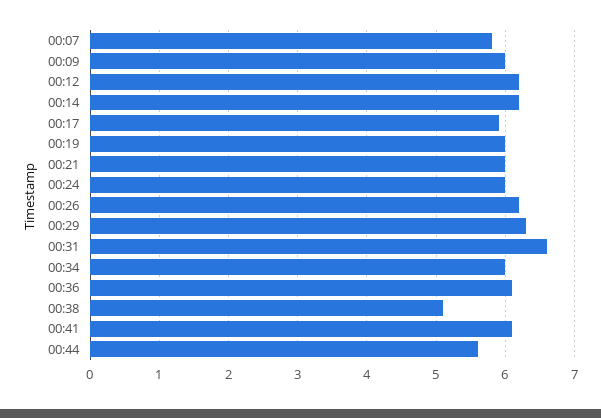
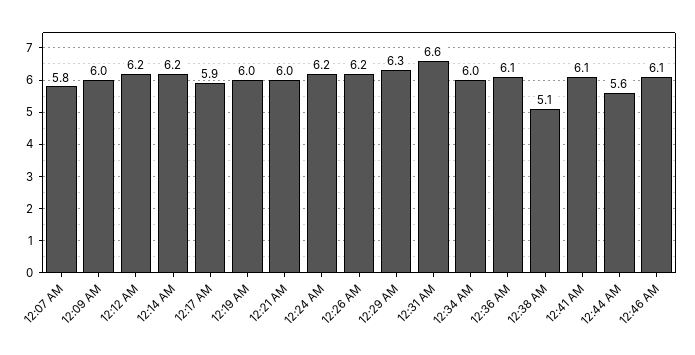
00:24: 6 -> 6.2
12:46 AM: none -> 6.1

